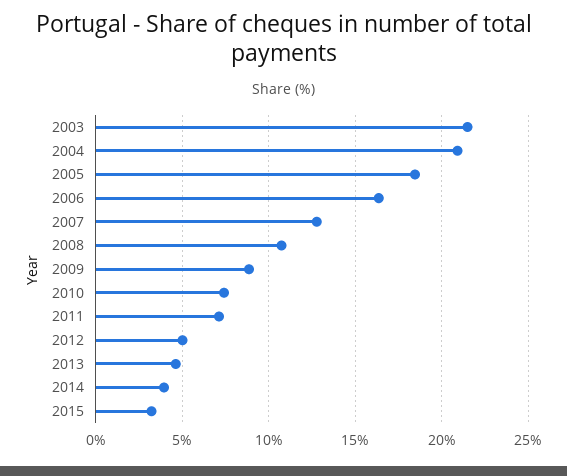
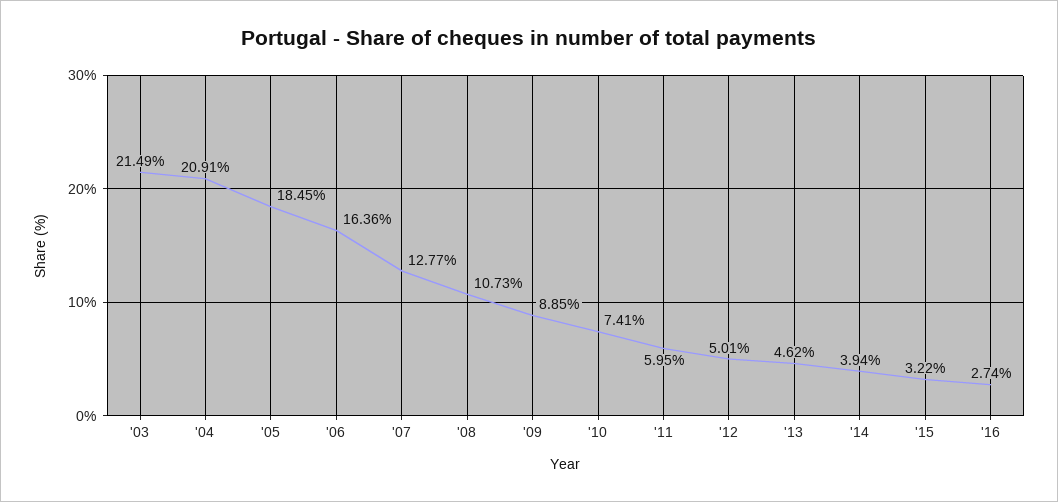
2011: 7 -> 5.95
'16: none -> 2.74

